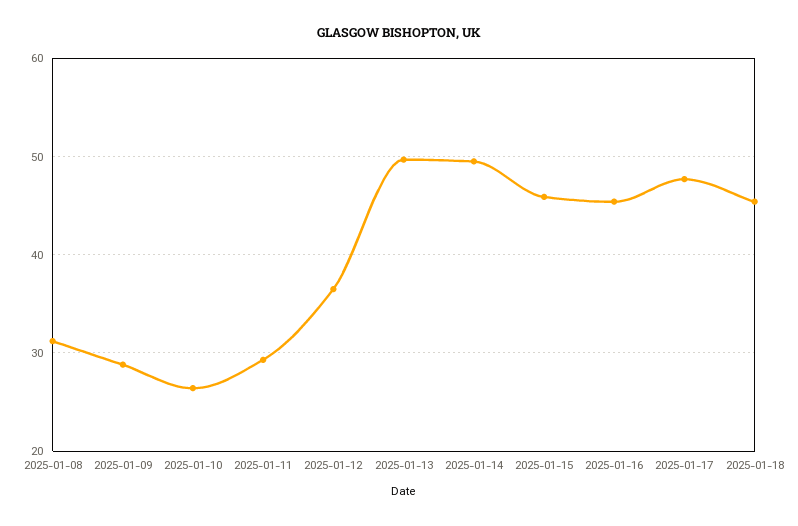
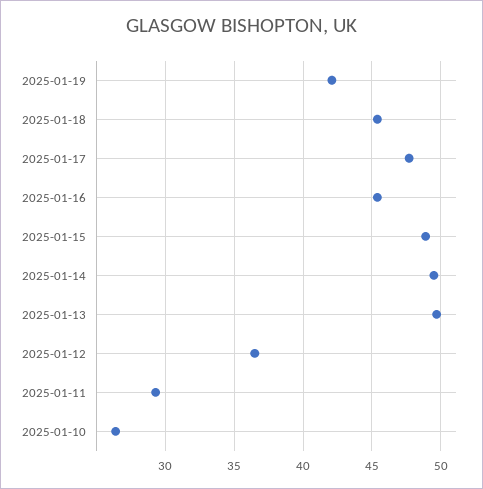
2025-01-08: 31 -> none
2025-01-09: 29 -> none
2025-01-15: 46 -> 49
2025-01-19: none -> 42

